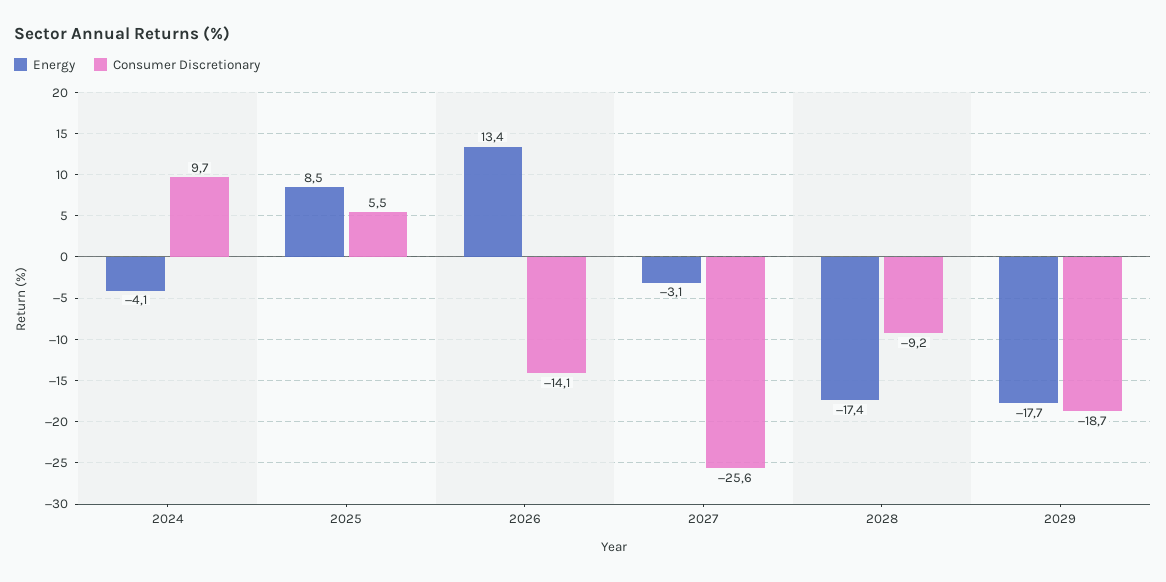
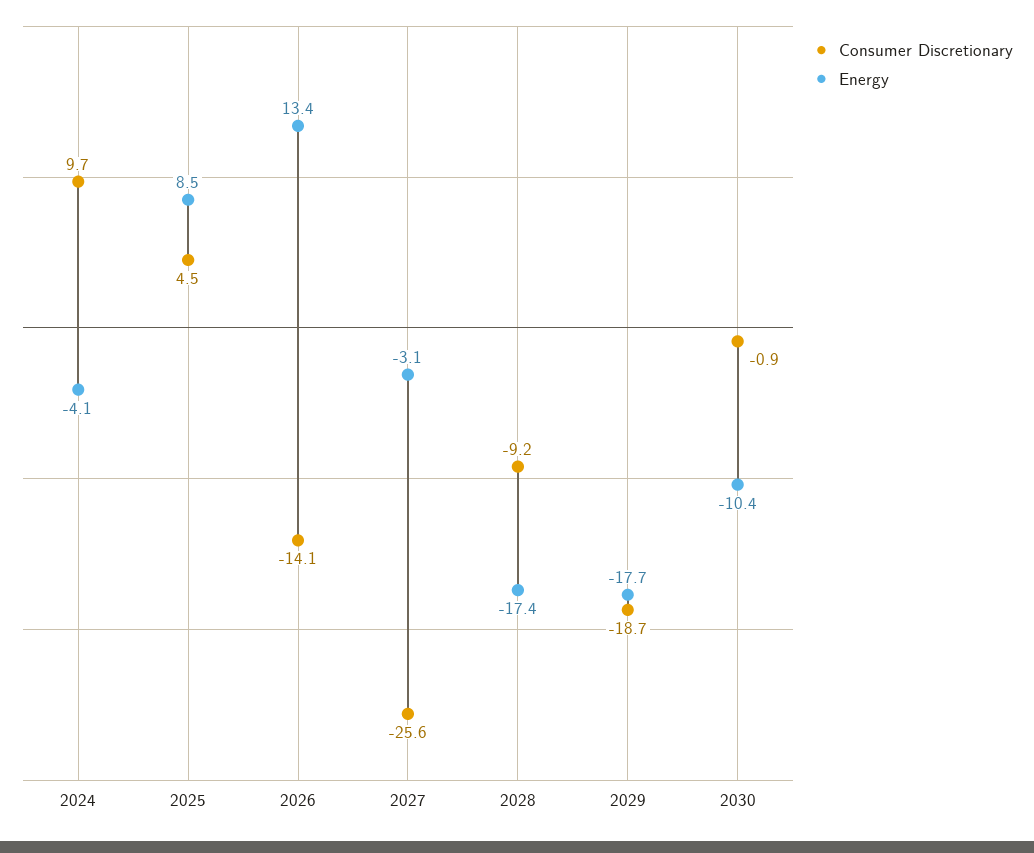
Consumer Discretionary, 2025: 5.5 -> 4.5
Consumer Discretionary, 2030: none -> -0.9
Energy, 2030: none -> -10.4

